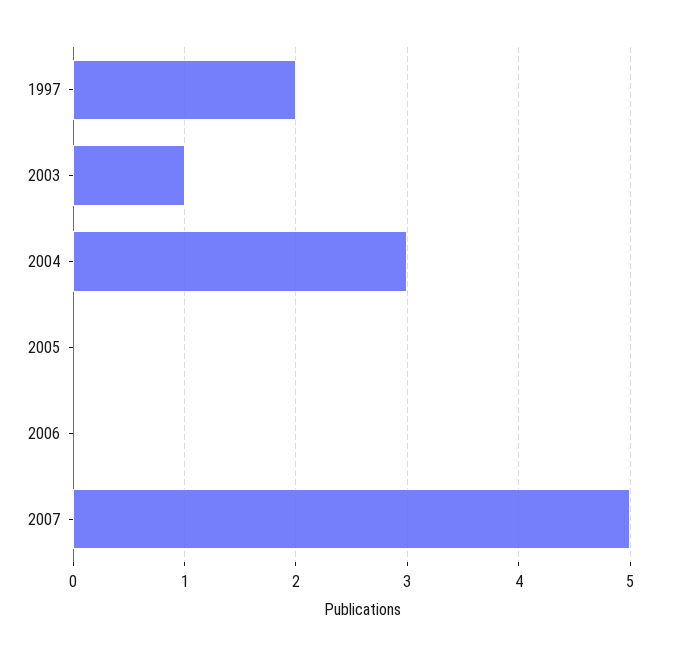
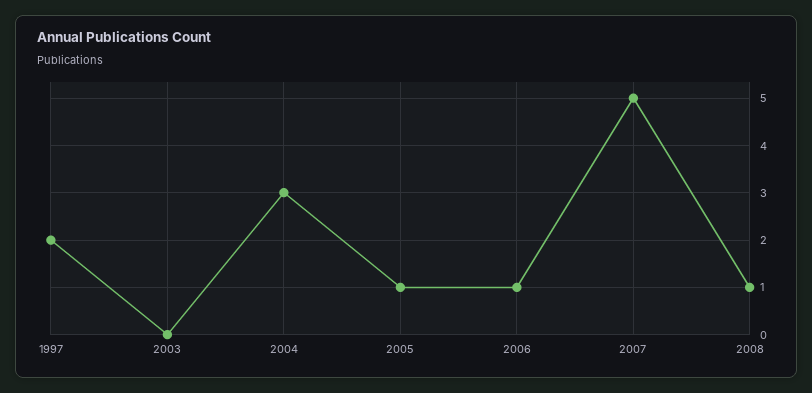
2003: 1 -> 0
2005: 0 -> 1
2006: 0 -> 1
2008: none -> 1

